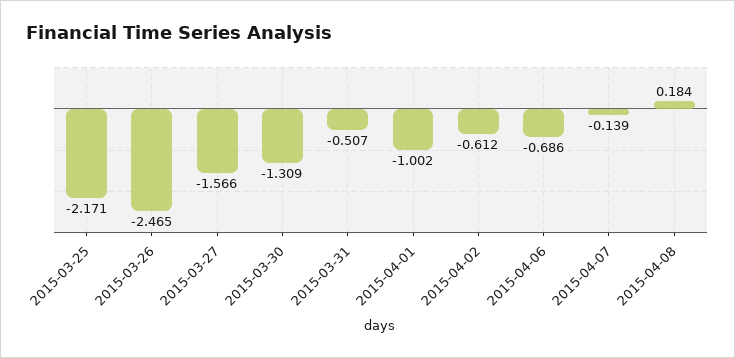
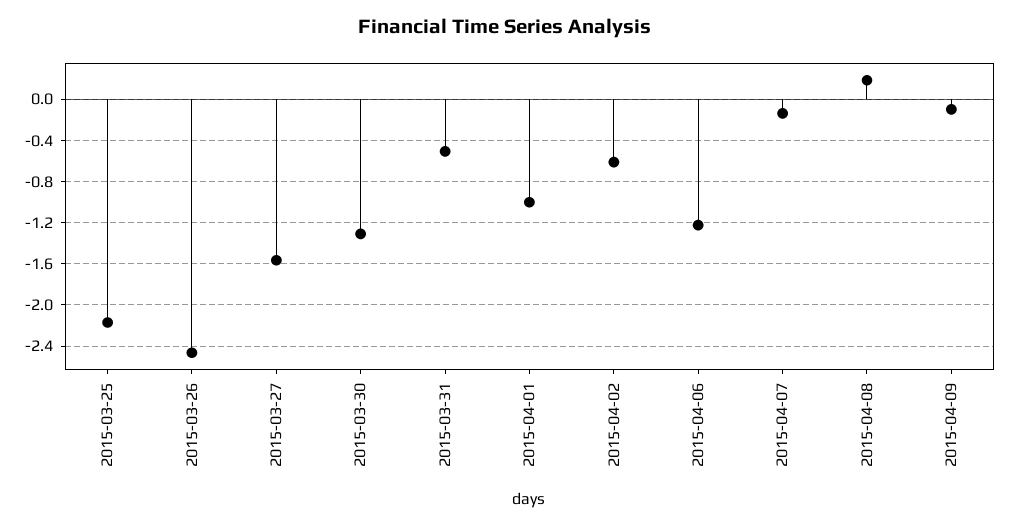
2015-04-06: -0.686 -> -1.2
2015-04-09: none -> -0.1

